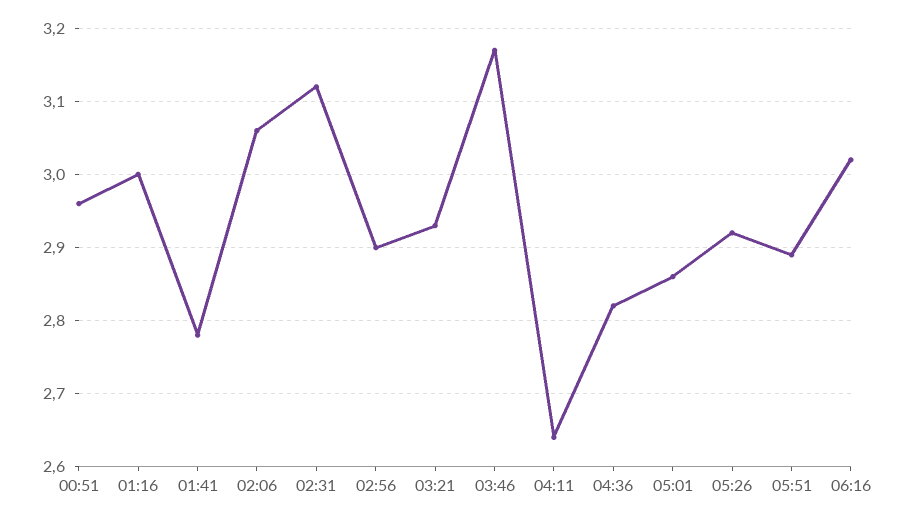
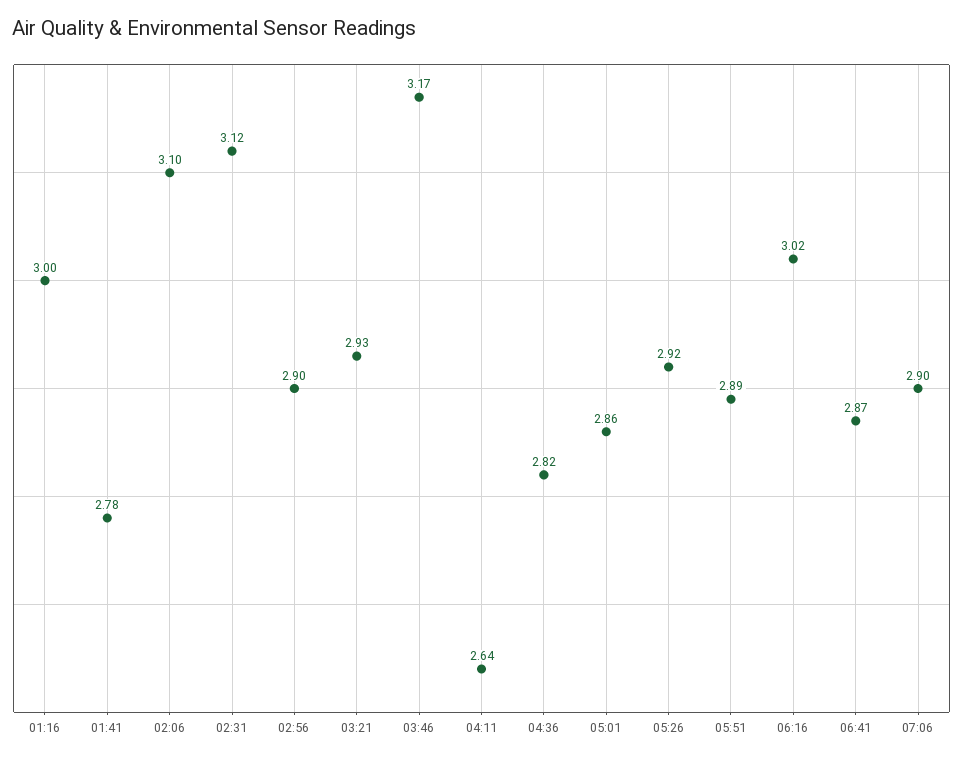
00:51: 2.96 -> none
02:06: 3.06 -> 3.1
06:41: none -> 2.87
07:06: none -> 2.9

